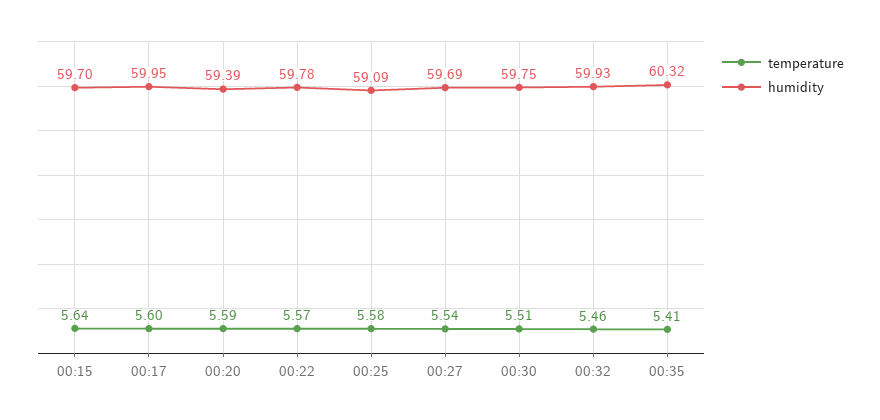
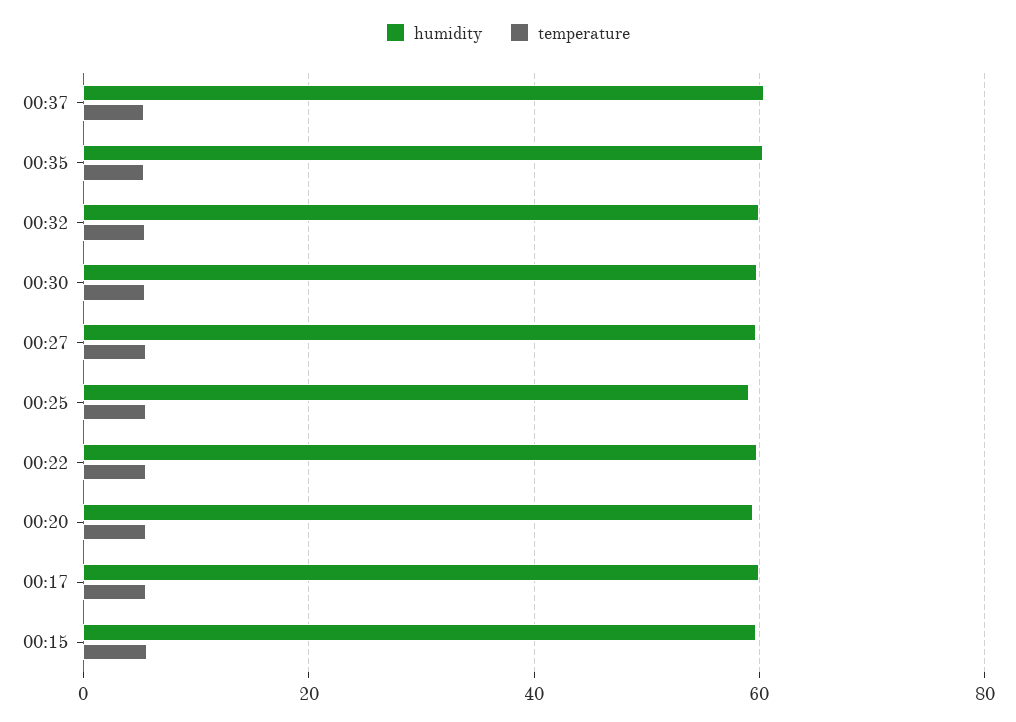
humidity, 00:37: none -> 60
temperature, 00:37: none -> 6

